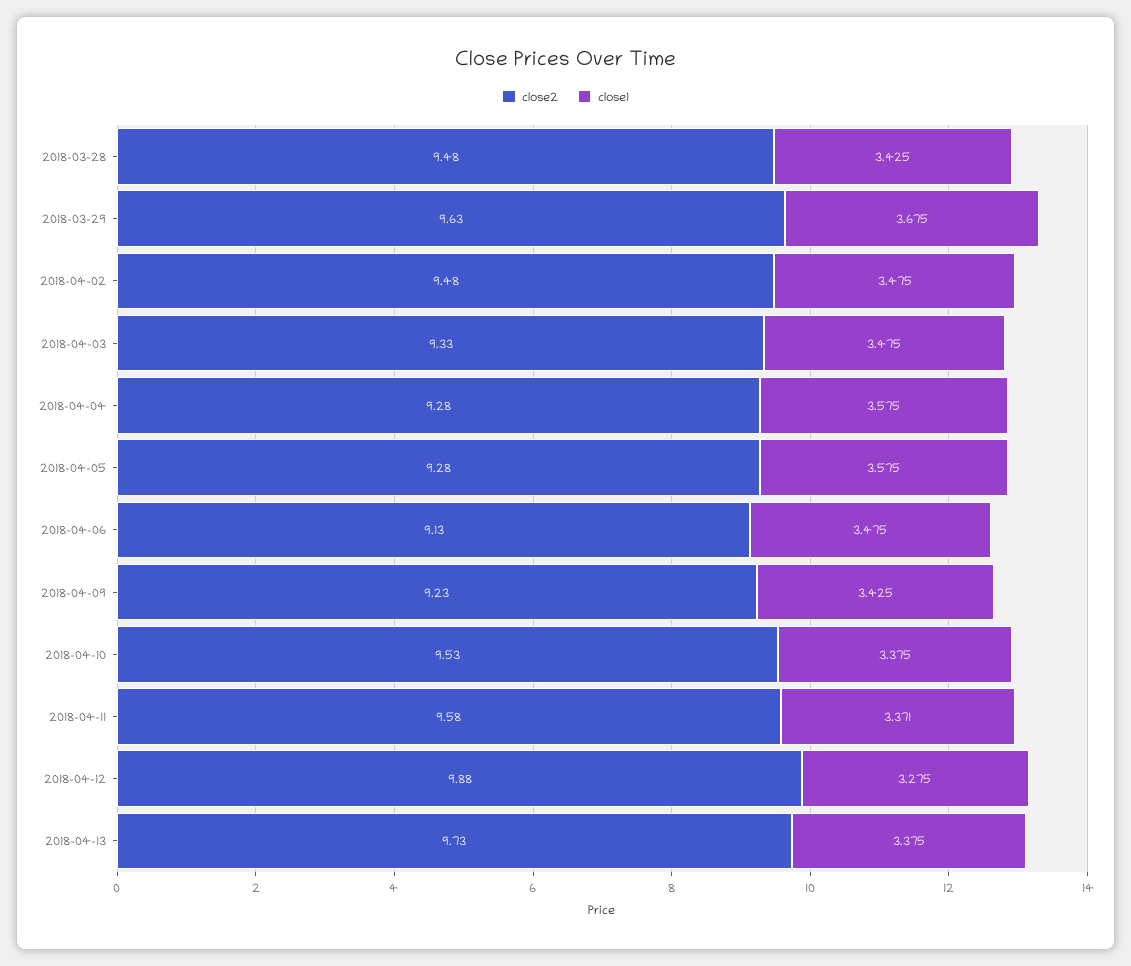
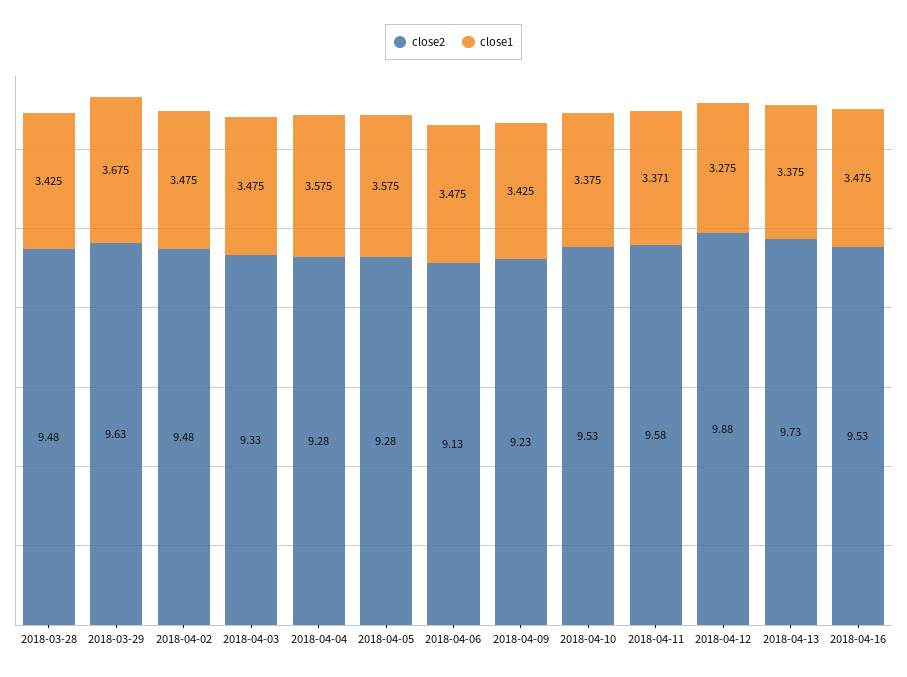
close2, 2018-04-16: none -> 9.53
close1, 2018-04-16: none -> 3.475

